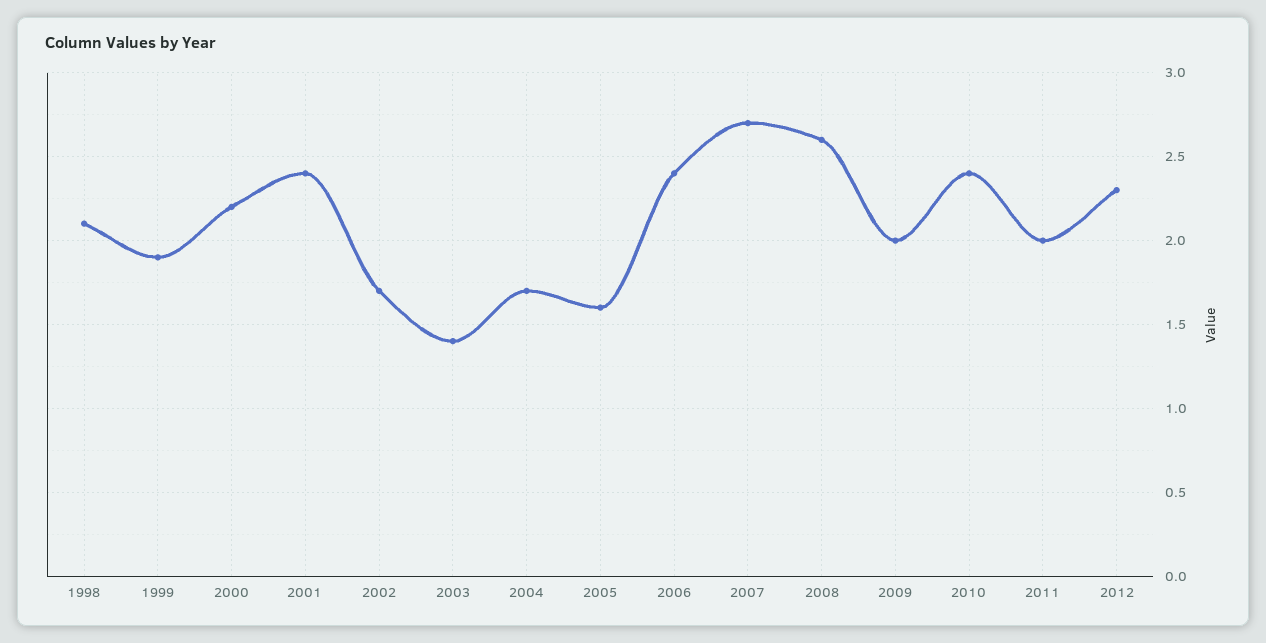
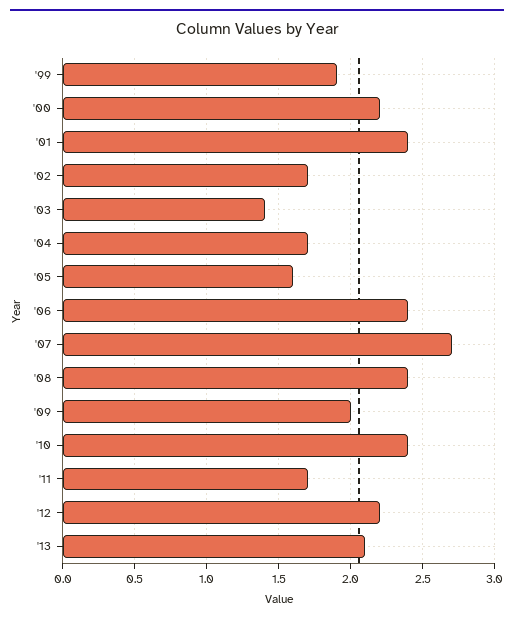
1998: 2.1 -> none
2008: 2.6 -> 2.4
2011: 2 -> 1.7
2012: 2.3 -> 2.2
'13: none -> 2.1

